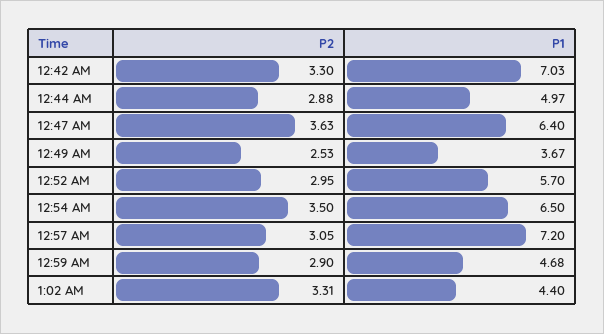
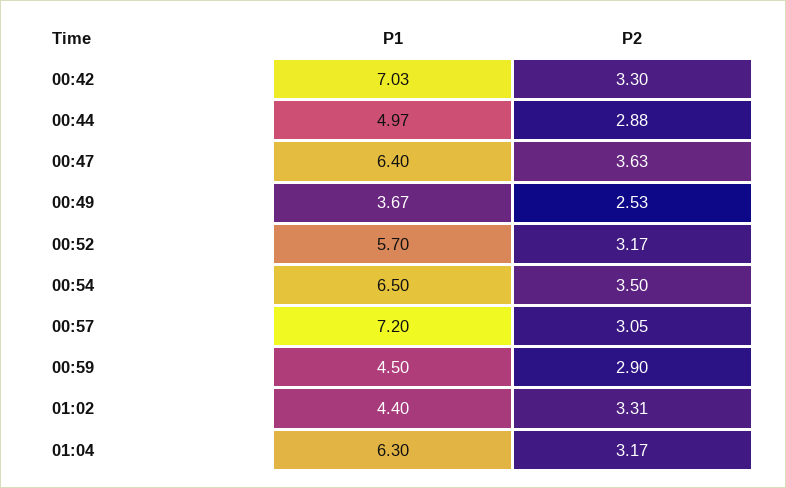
P2, 12:52 AM: 2.95 -> 3.17
P1, 12:59 AM: 4.68 -> 4.5
P1, 01:04: none -> 6.3
P2, 01:04: none -> 3.17

